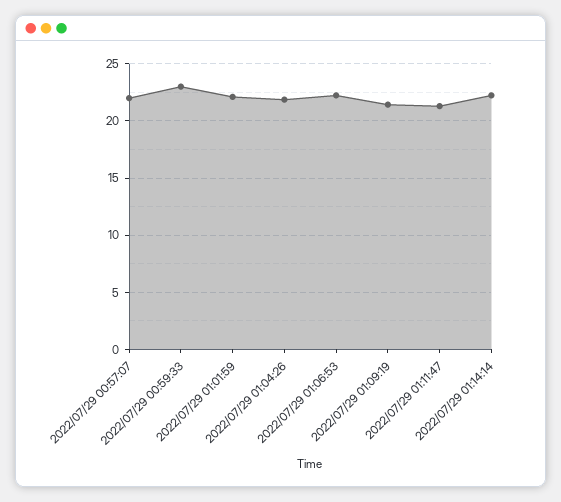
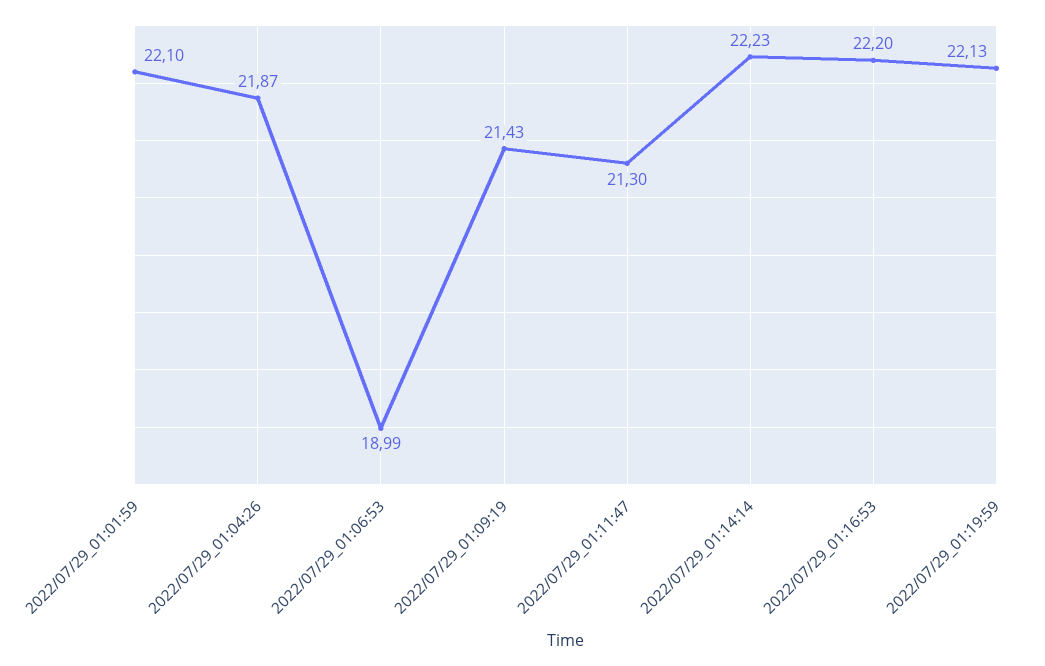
2022/07/29 00:57:07: 22 -> none
2022/07/29 00:59:33: 23 -> none
2022/07/29 01:06:53: 22 -> 18.99
2022/07/29_01:16:53: none -> 22.2
2022/07/29_01:19:59: none -> 22.13

